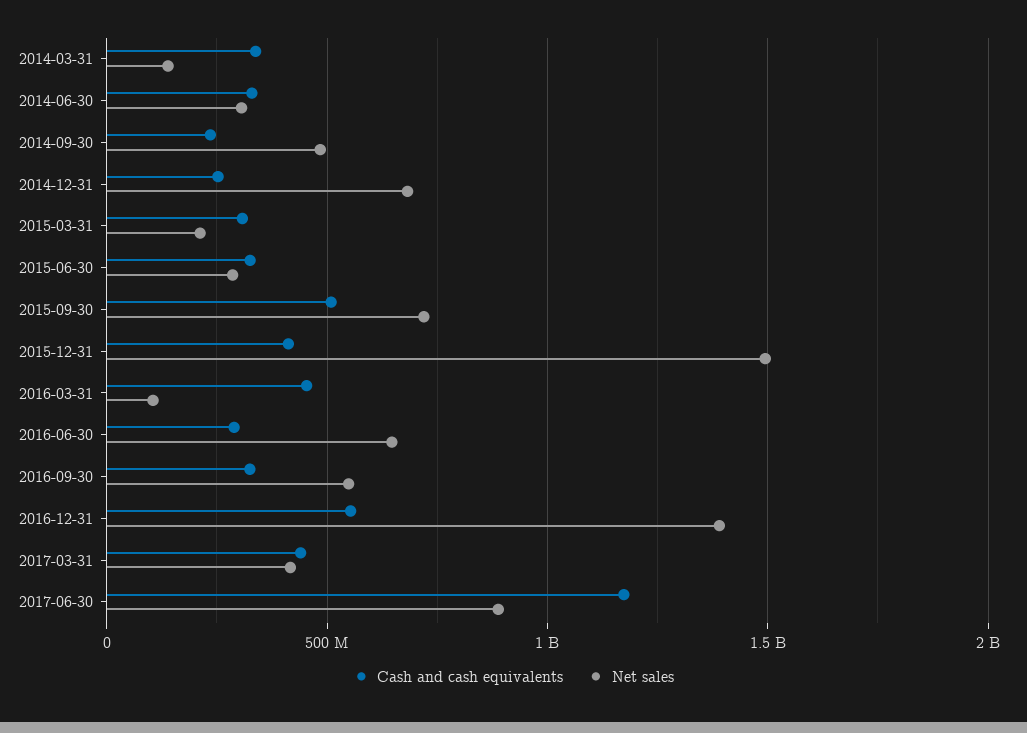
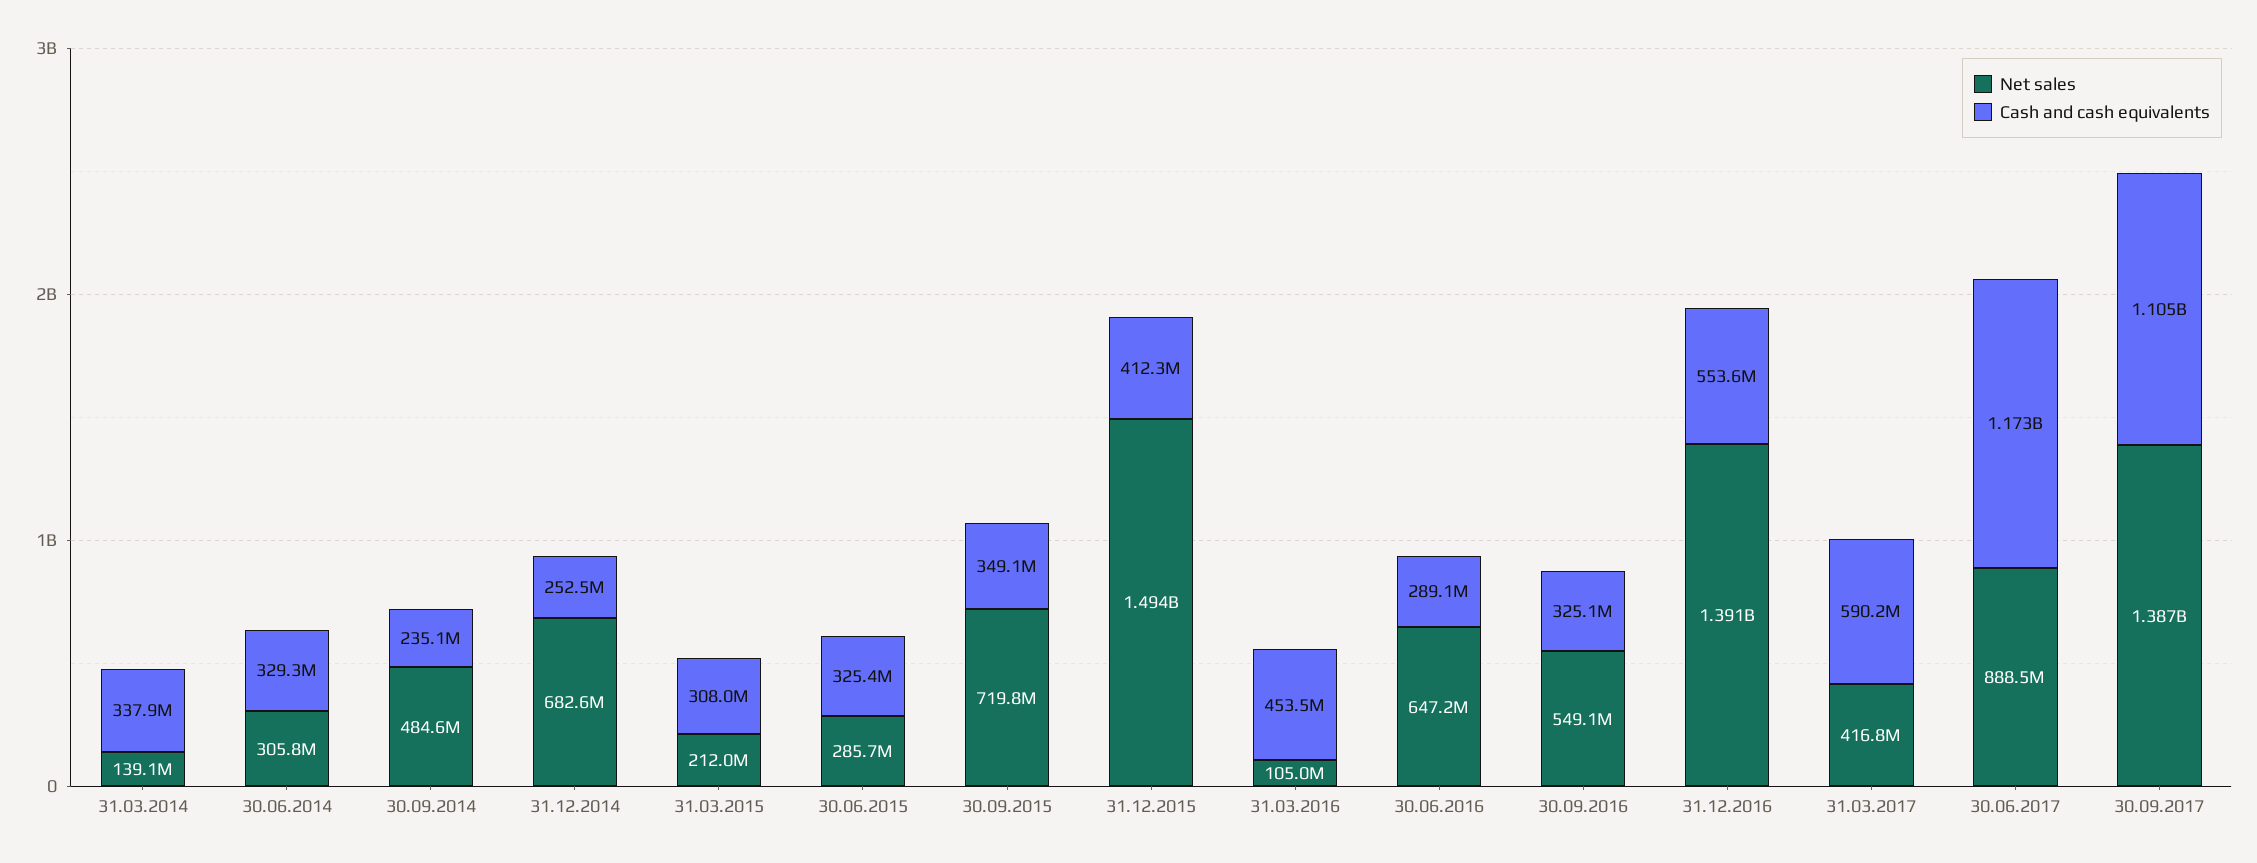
Cash and cash equivalents, 2015-09-30: 500000000 -> 349100000
Cash and cash equivalents, 2017-03-31: 450000000 -> 590200000
Net sales, 30.09.2017: none -> 1387000000
Cash and cash equivalents, 30.09.2017: none -> 1105000000

